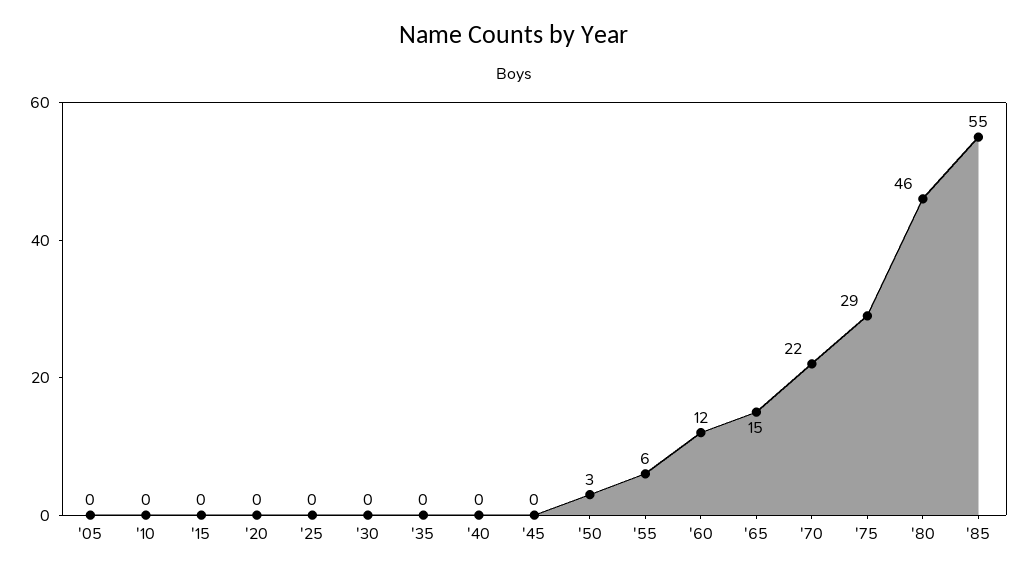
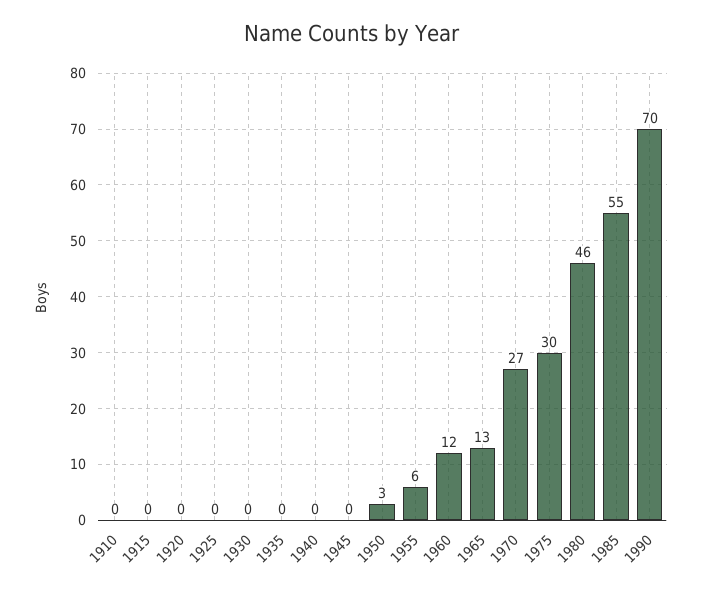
'05: 0 -> none
'65: 15 -> 13
'70: 22 -> 27
'75: 29 -> 30
1990: none -> 70

